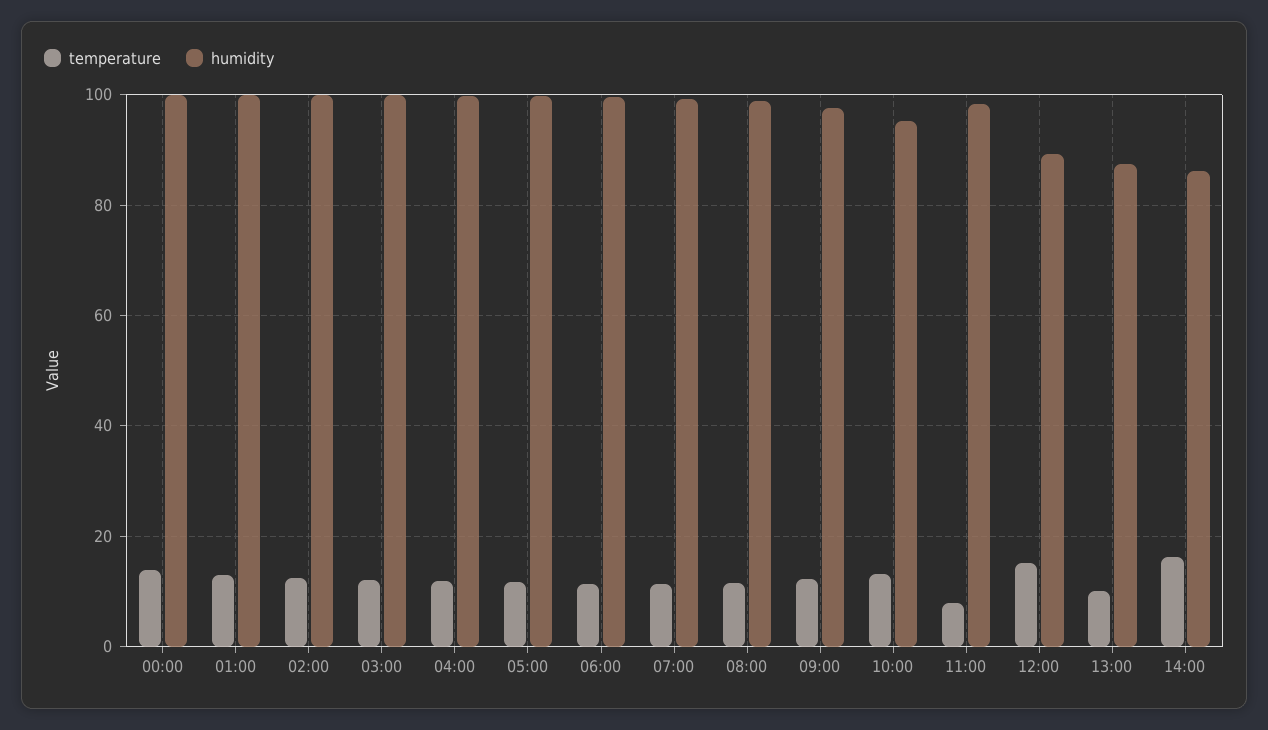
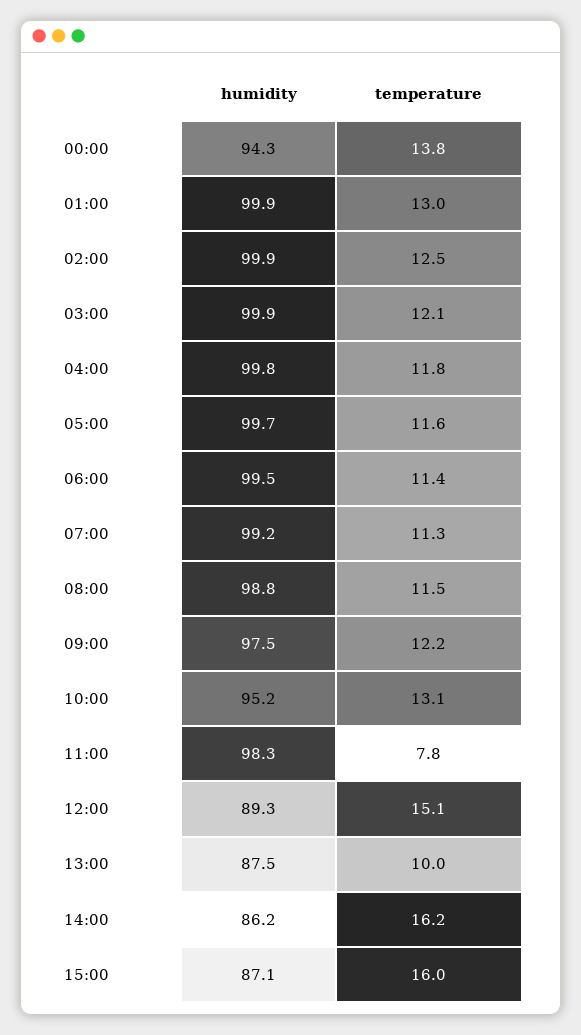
humidity, 00:00: 100 -> 94.3
humidity, 15:00: none -> 87.1
temperature, 15:00: none -> 16

